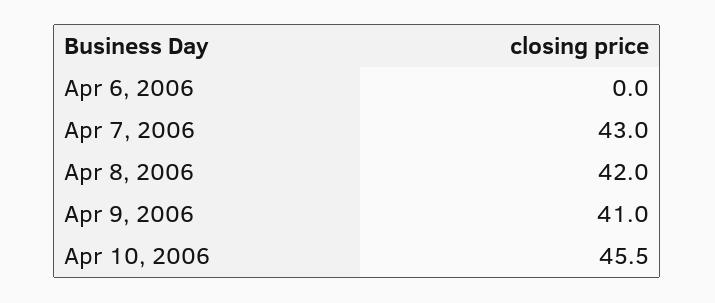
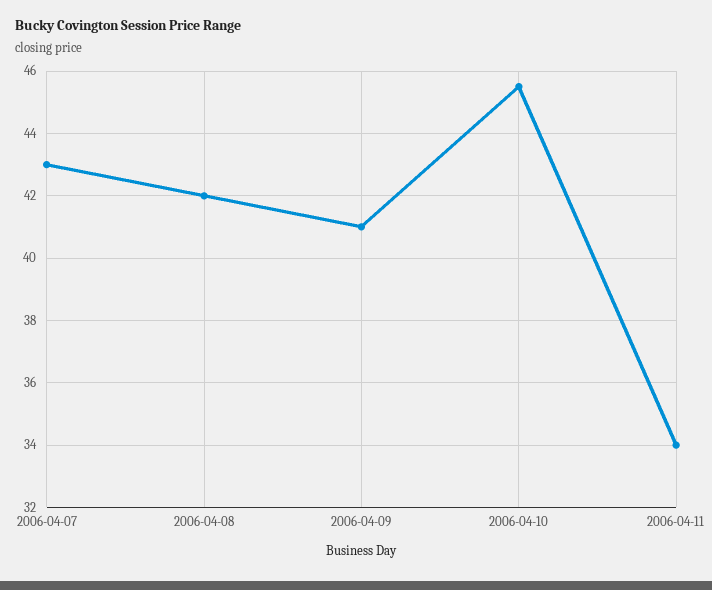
Apr 6, 2006: 0 -> none
2006-04-11: none -> 34

